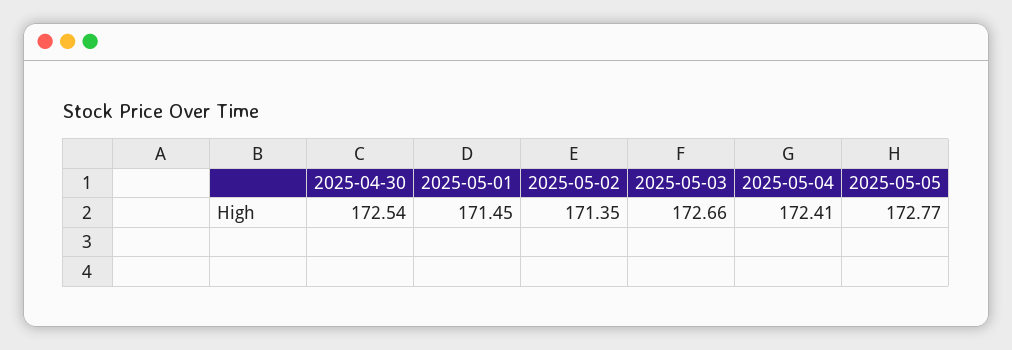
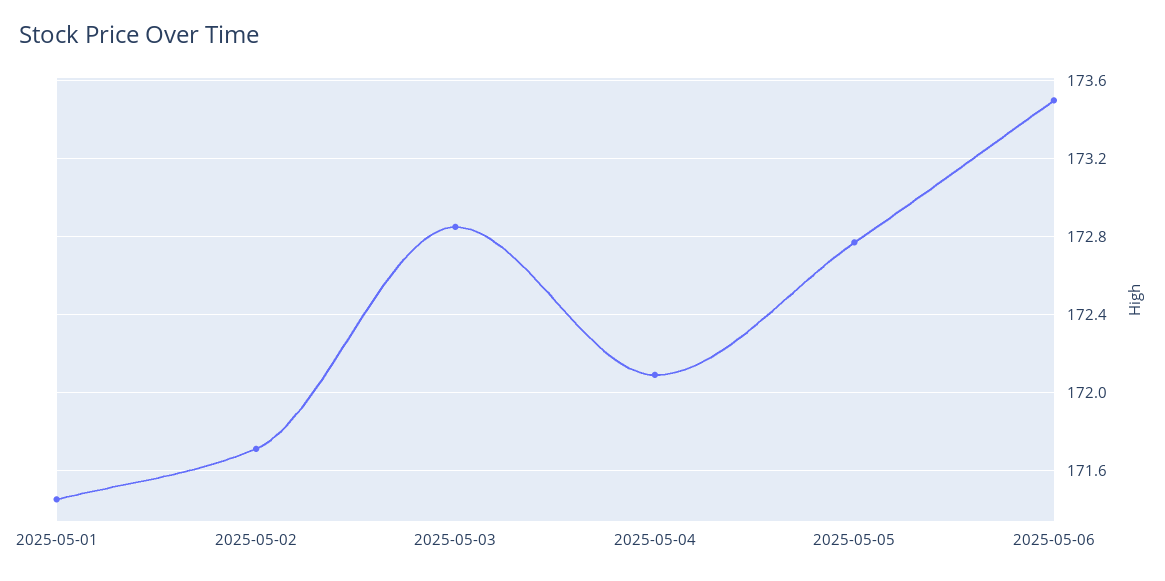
2025-04-30: 172.54 -> none
2025-05-02: 171.35 -> 171.7
2025-05-03: 172.66 -> 172.85
2025-05-04: 172.41 -> 172.1
2025-05-06: none -> 173.5

